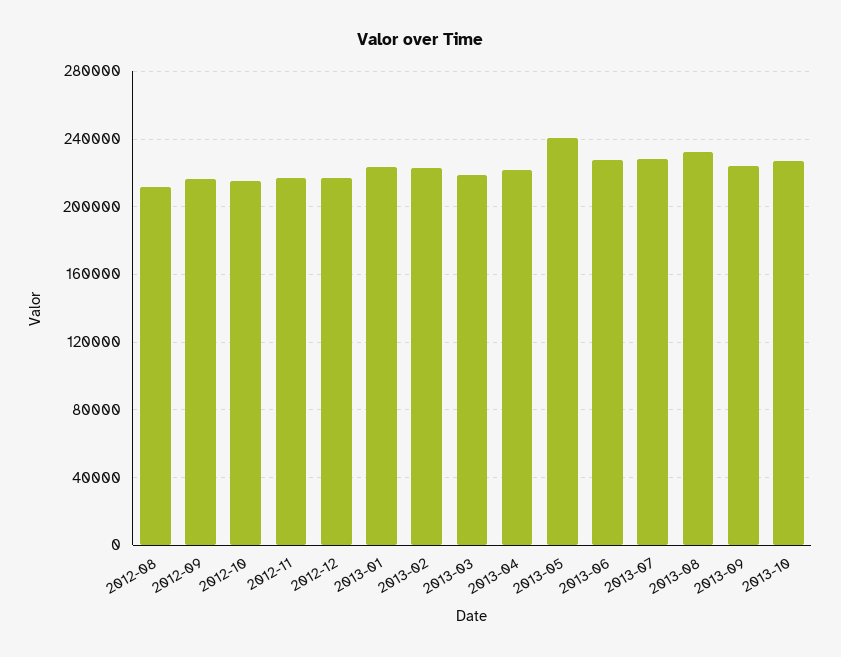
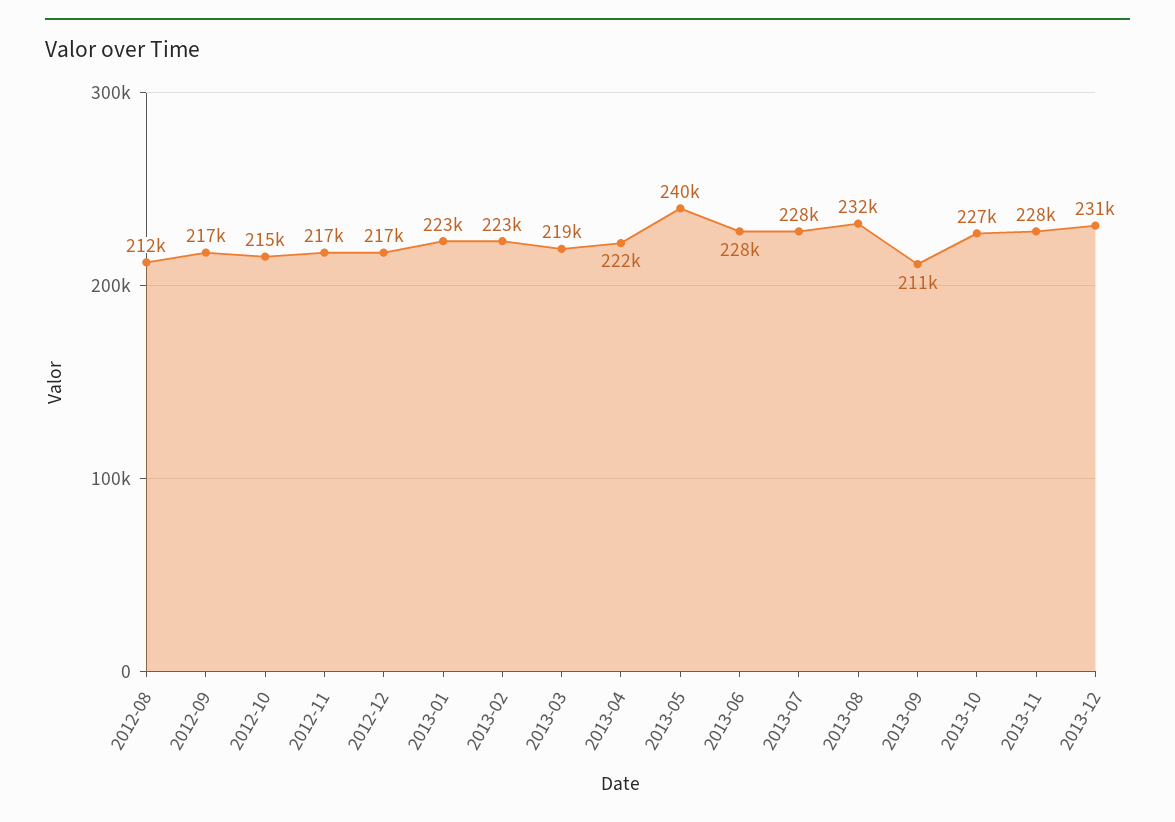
2013-09: 225000 -> 211000
2013-11: none -> 228000
2013-12: none -> 231000

